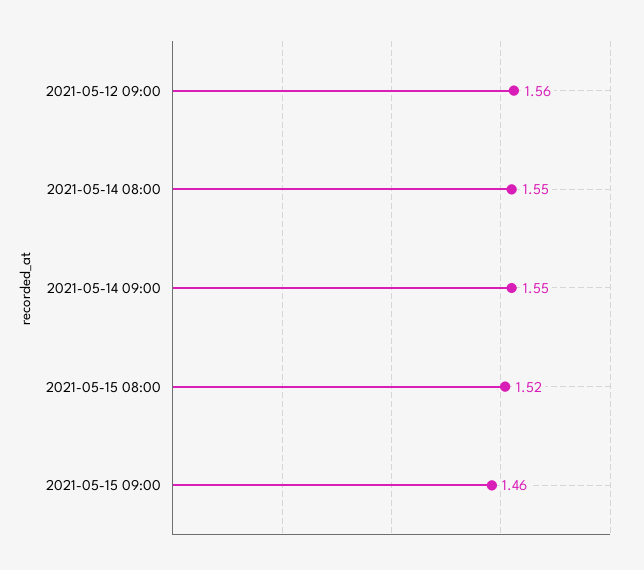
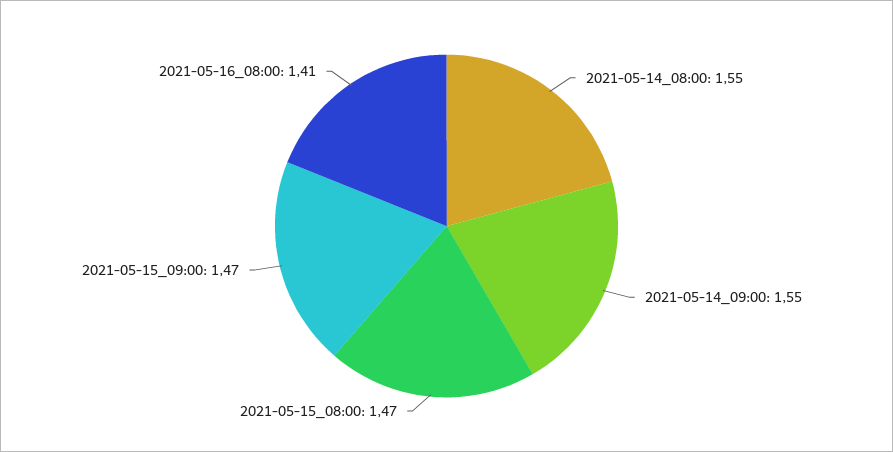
2021-05-12 09:00: 1.56 -> none
2021-05-15 08:00: 1.52 -> 1.47
2021-05-15 09:00: 1.46 -> 1.47
2021-05-16_08:00: none -> 1.41

